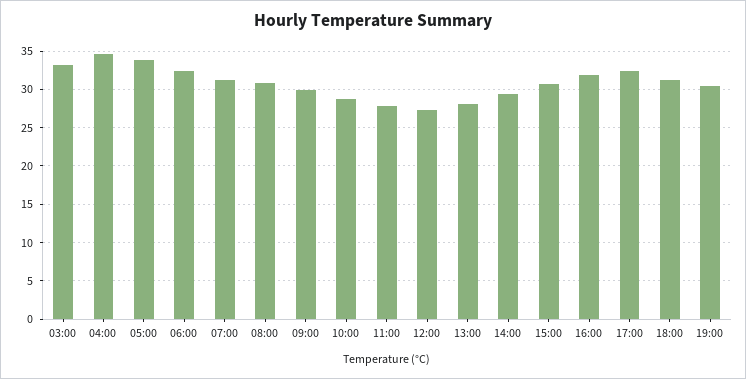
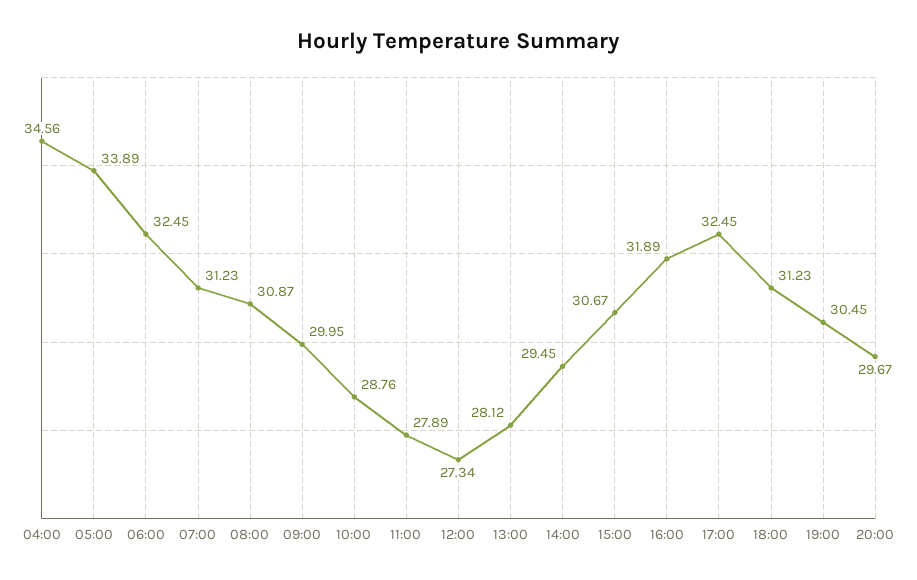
03:00: 33 -> none
20:00: none -> 29.67

